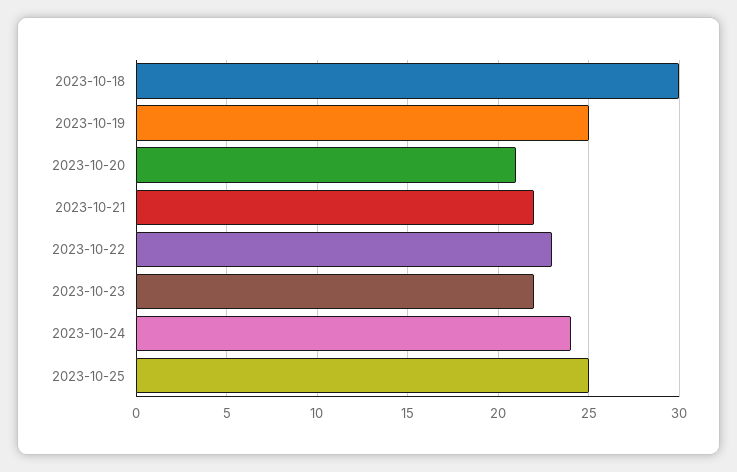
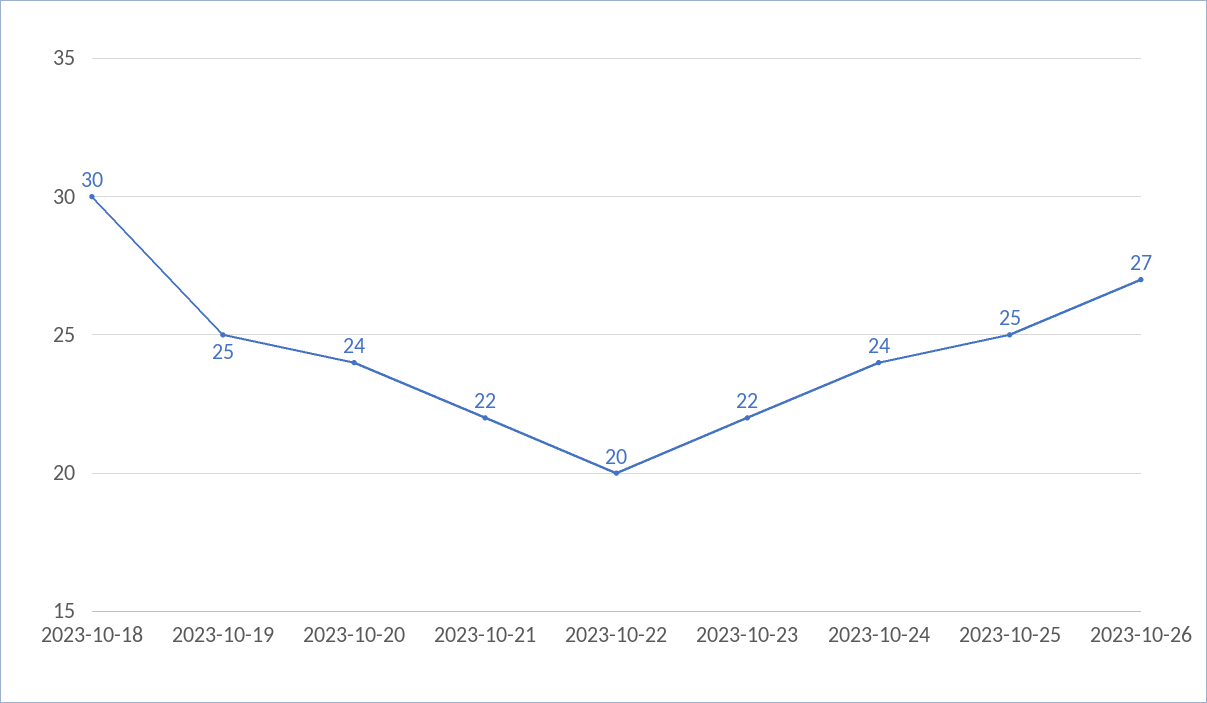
2023-10-20: 21 -> 24
2023-10-22: 23 -> 20
2023-10-26: none -> 27

